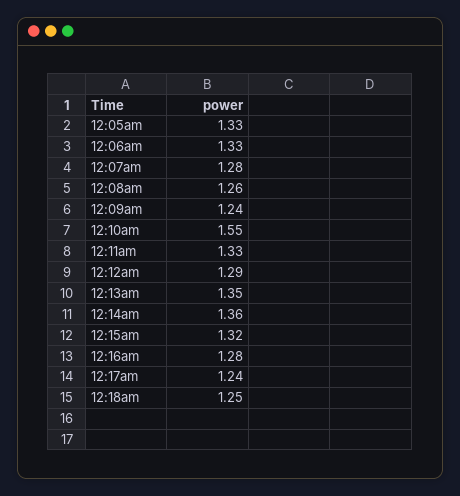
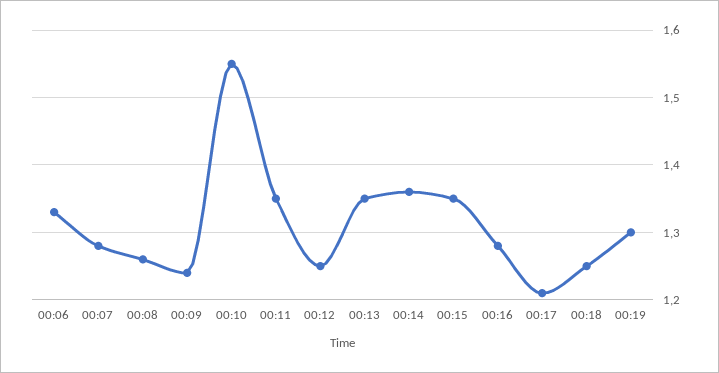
12:05am: 1.33 -> none
12:11am: 1.33 -> 1.35
12:12am: 1.29 -> 1.25
12:15am: 1.32 -> 1.35
12:17am: 1.24 -> 1.21
00:19: none -> 1.3

